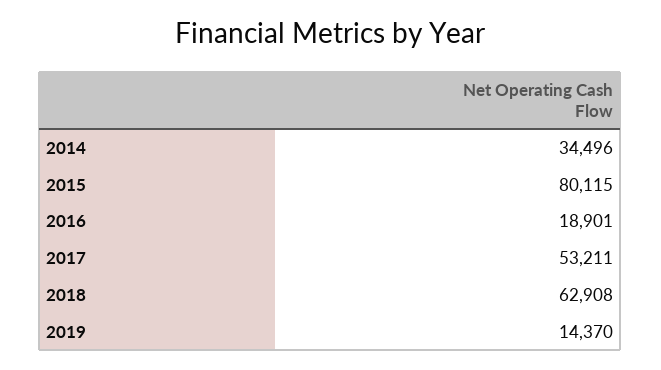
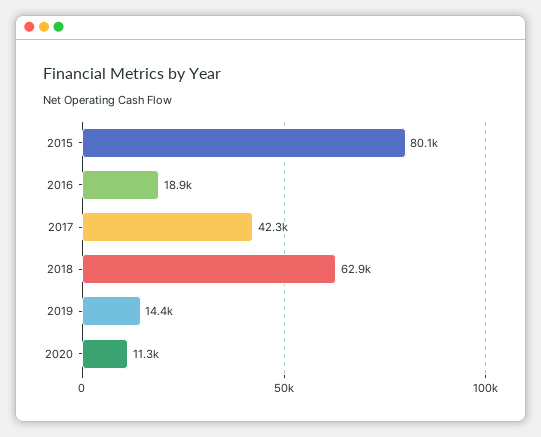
2014: 34496 -> none
2017: 53211 -> 42300
2020: none -> 11300

